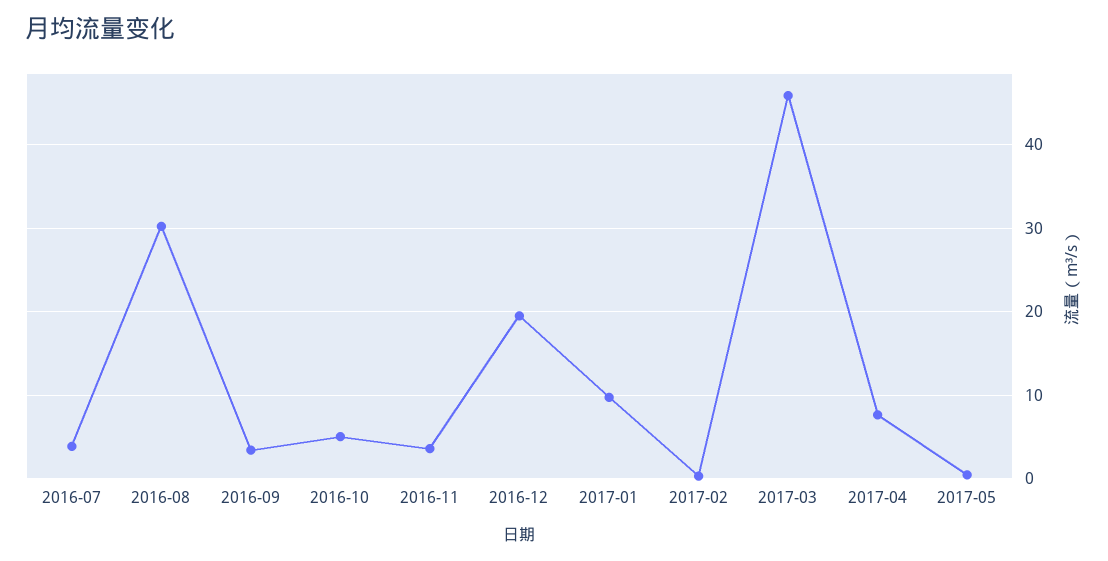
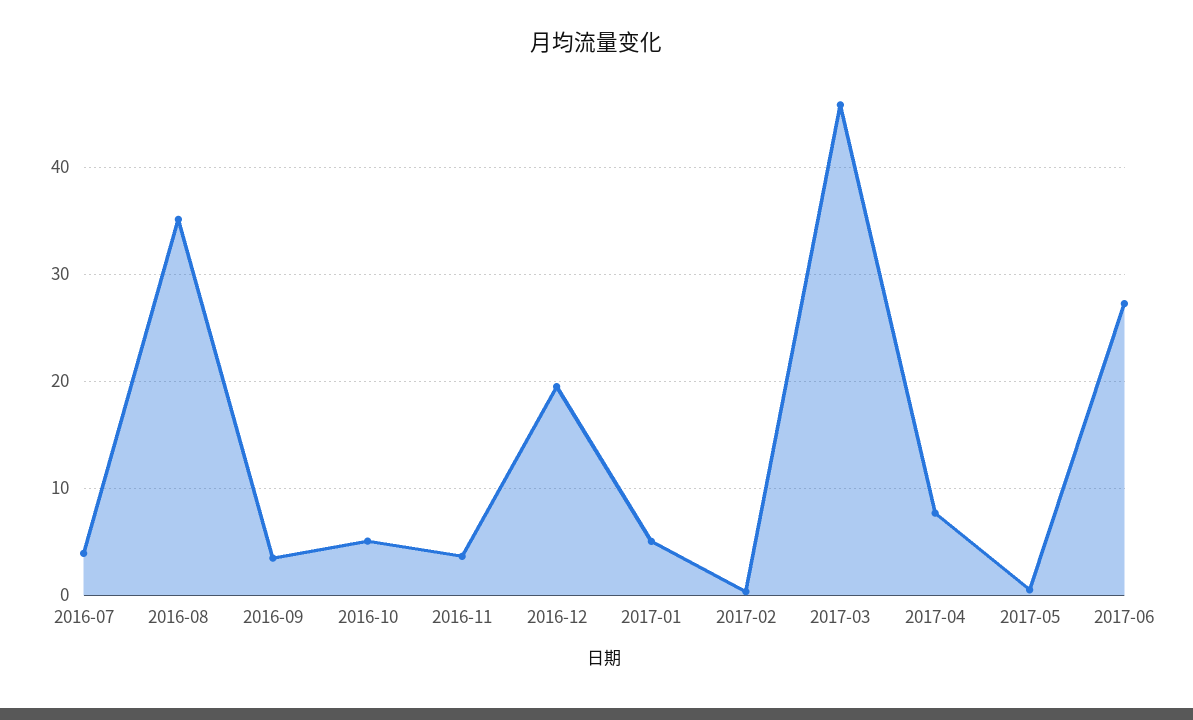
2016-08: 30 -> 35
2017-01: 10 -> 5
2017-06: none -> 27

